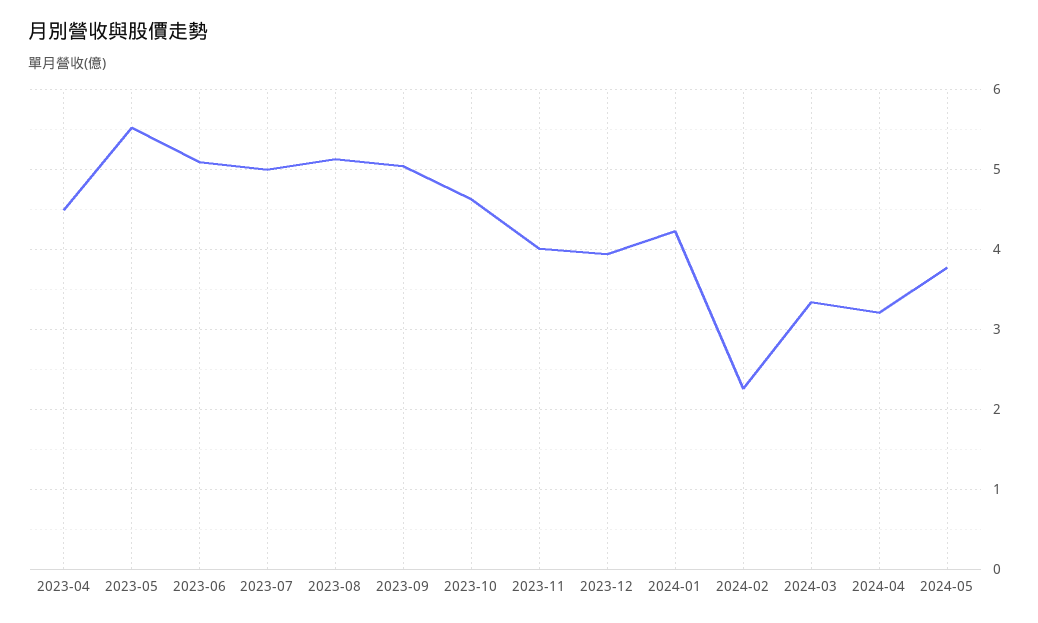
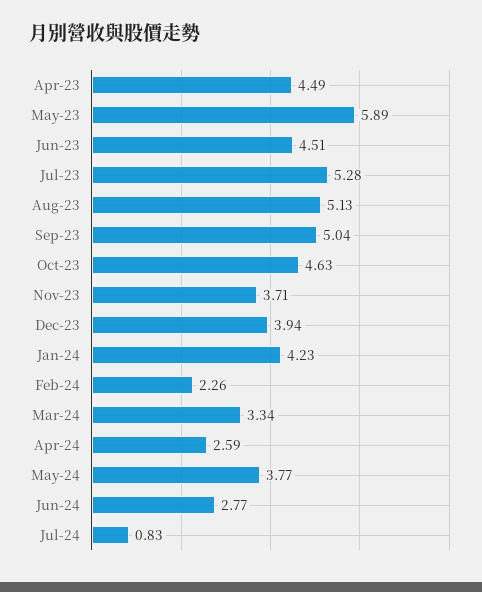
2023-05: 5.5 -> 5.89
2023-06: 5.1 -> 4.51
2023-07: 5 -> 5.28
2023-11: 4 -> 3.71
2024-04: 3.2 -> 2.59
Jun-24: none -> 2.77
Jul-24: none -> 0.83

